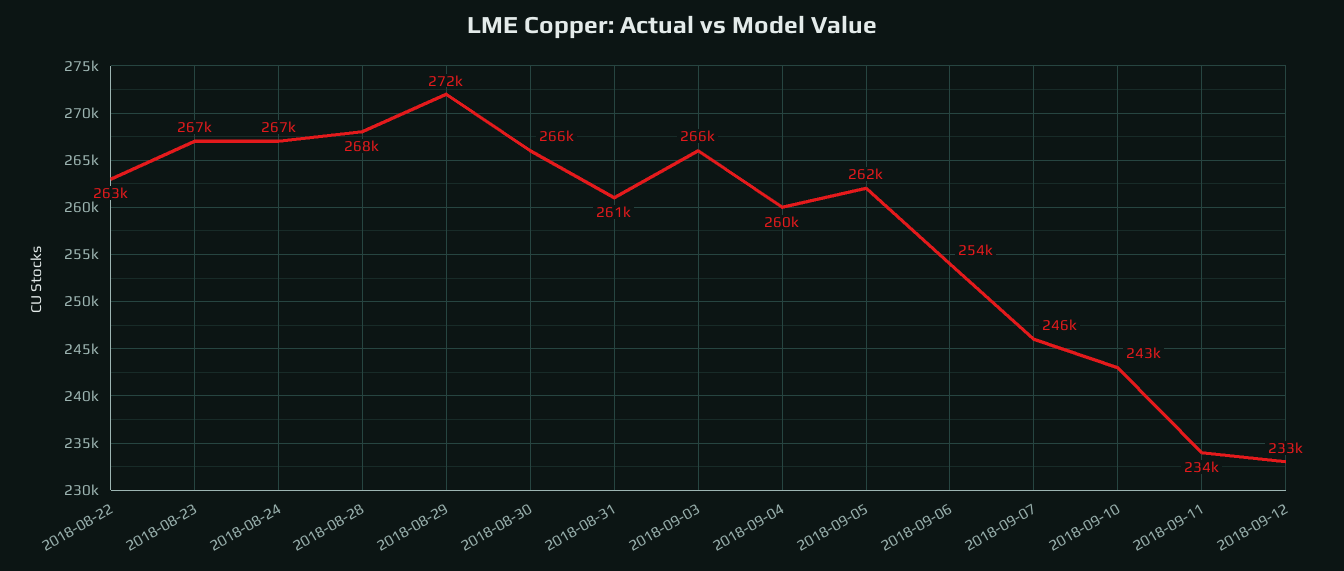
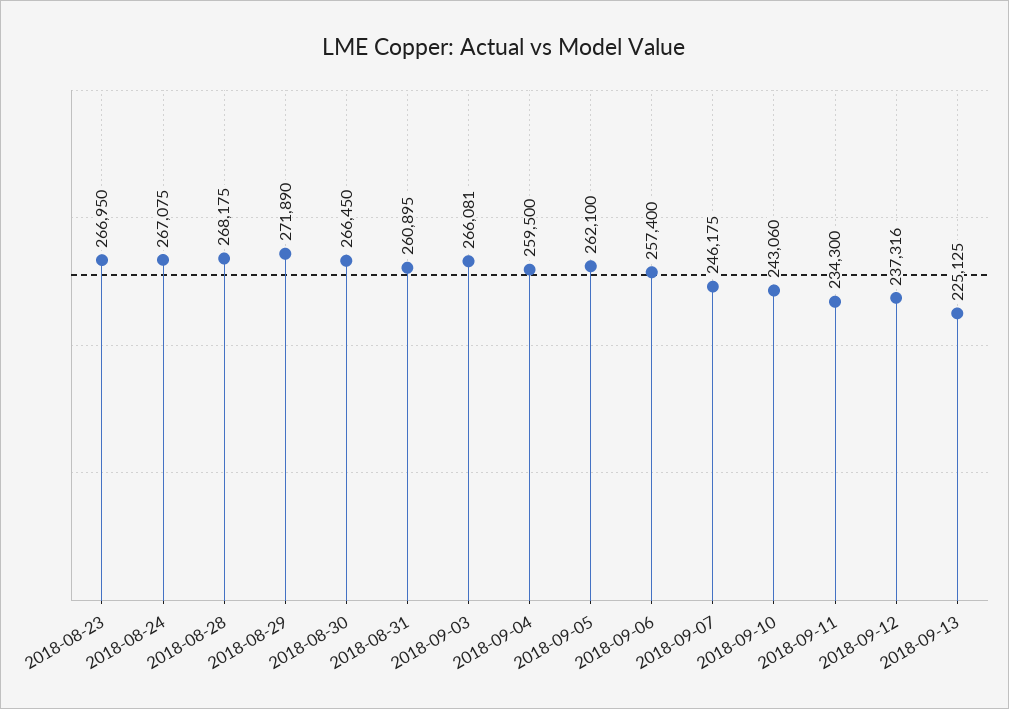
2018-08-22: 263000 -> none
2018-09-06: 254000 -> 257400
2018-09-12: 233000 -> 237316
2018-09-13: none -> 225125

